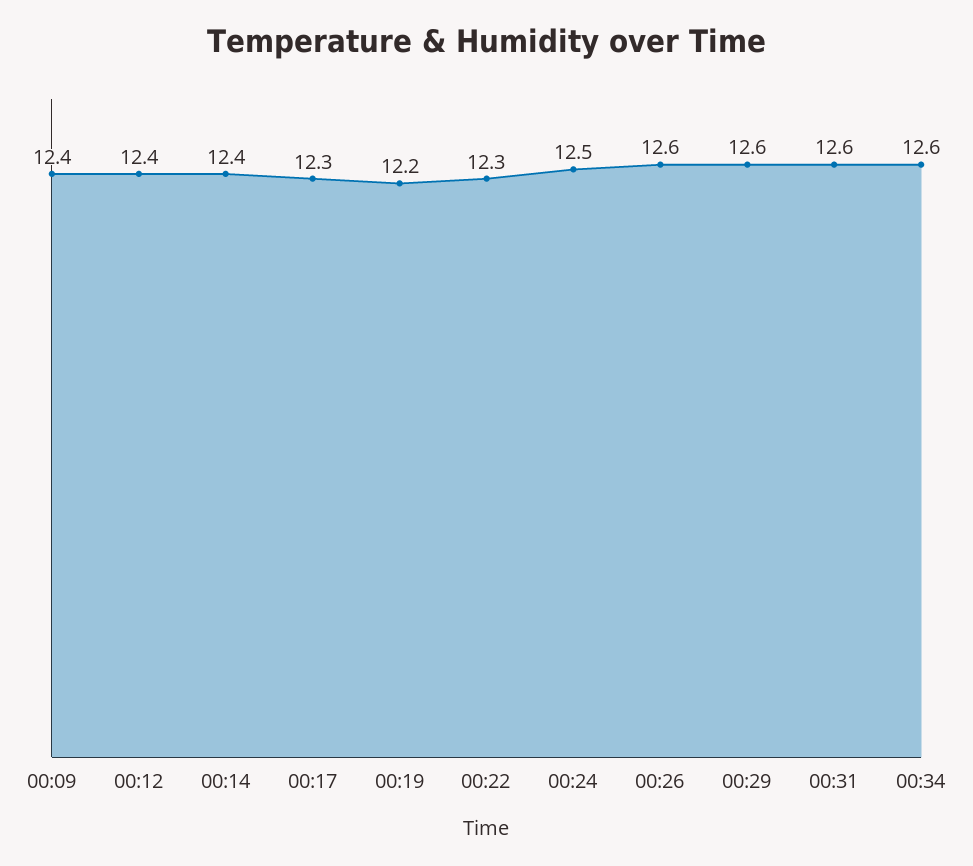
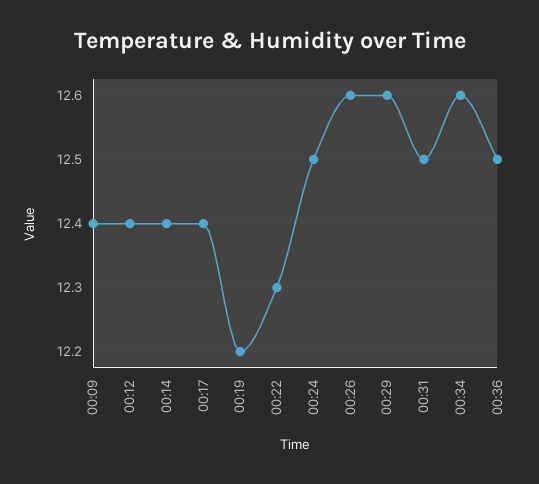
00:17: 12.3 -> 12.4
00:31: 12.6 -> 12.5
00:36: none -> 12.5

